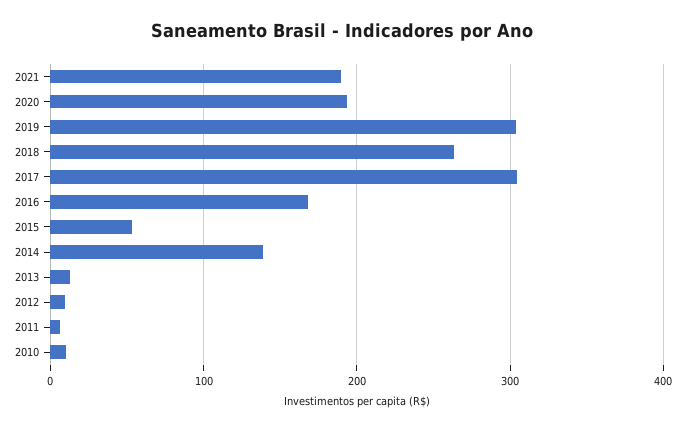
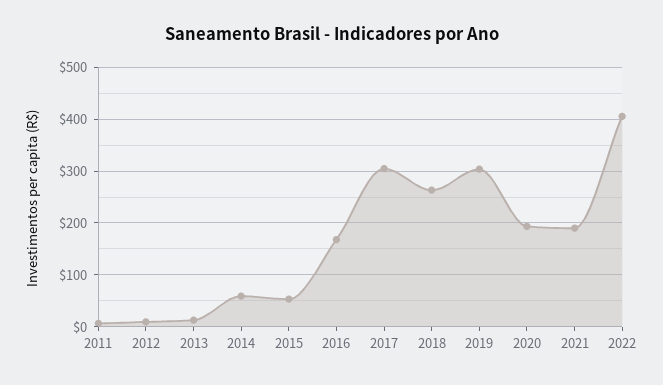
2014: 140 -> 60
2010: 10 -> none
2022: none -> 400

